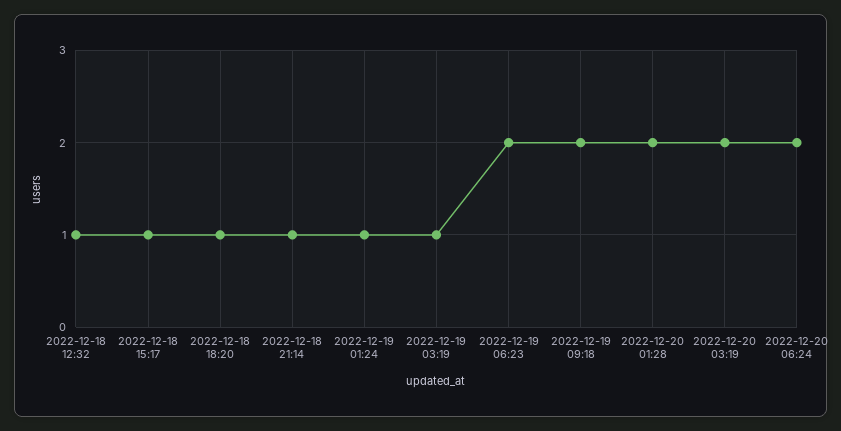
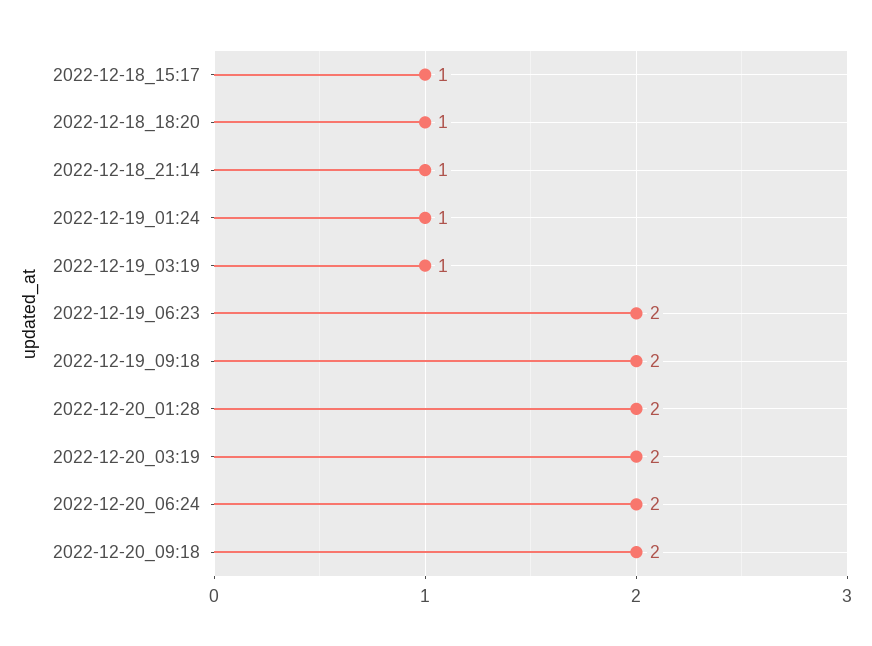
2022-12-18 12:32: 1 -> none
2022-12-20_09:18: none -> 2

